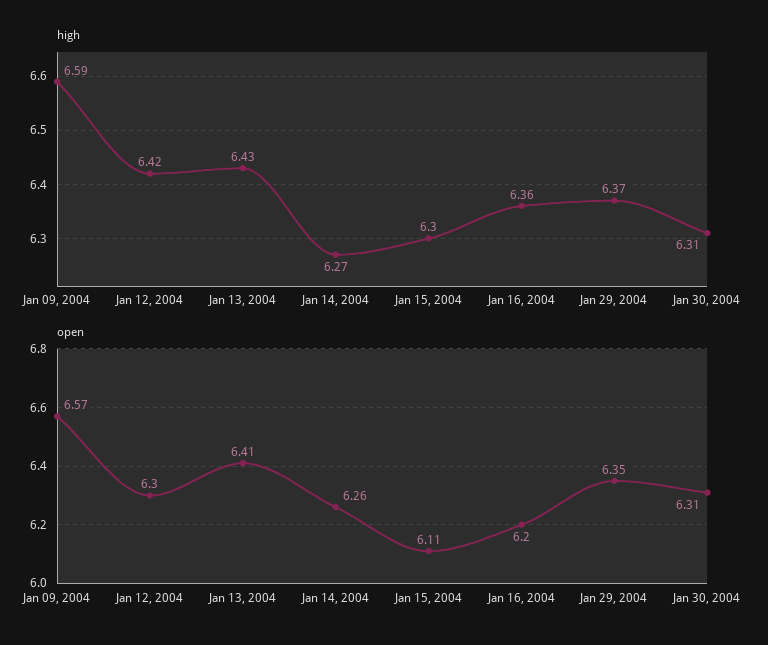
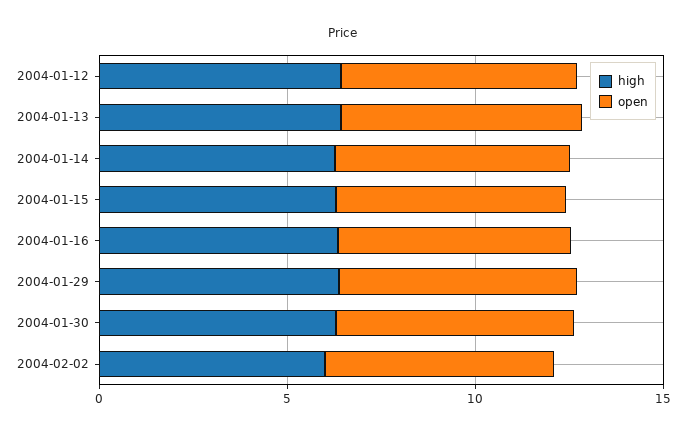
high, Jan 09, 2004: 6.59 -> none
open, Jan 09, 2004: 6.57 -> none
high, 2004-02-02: none -> 6
open, 2004-02-02: none -> 6

